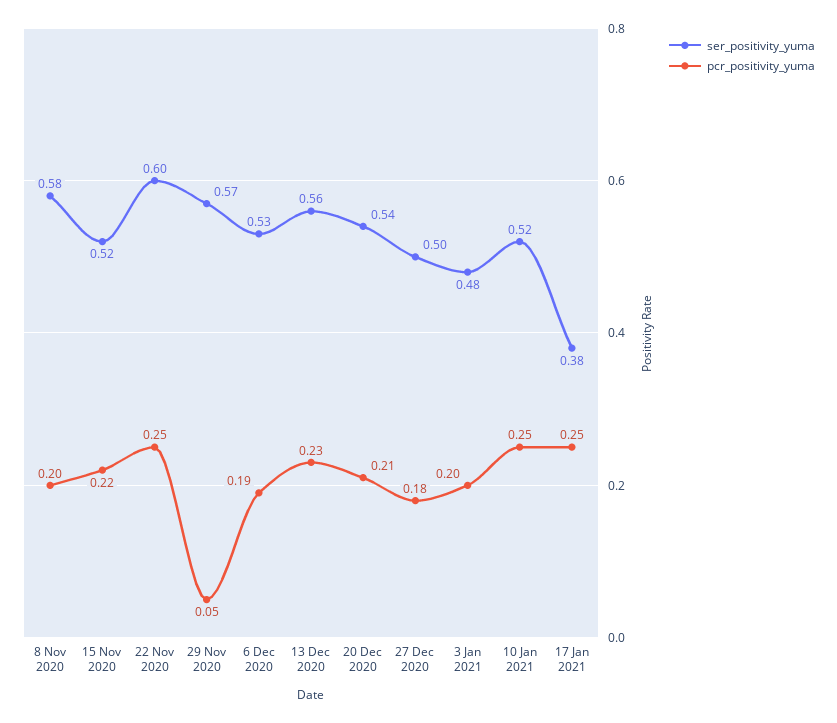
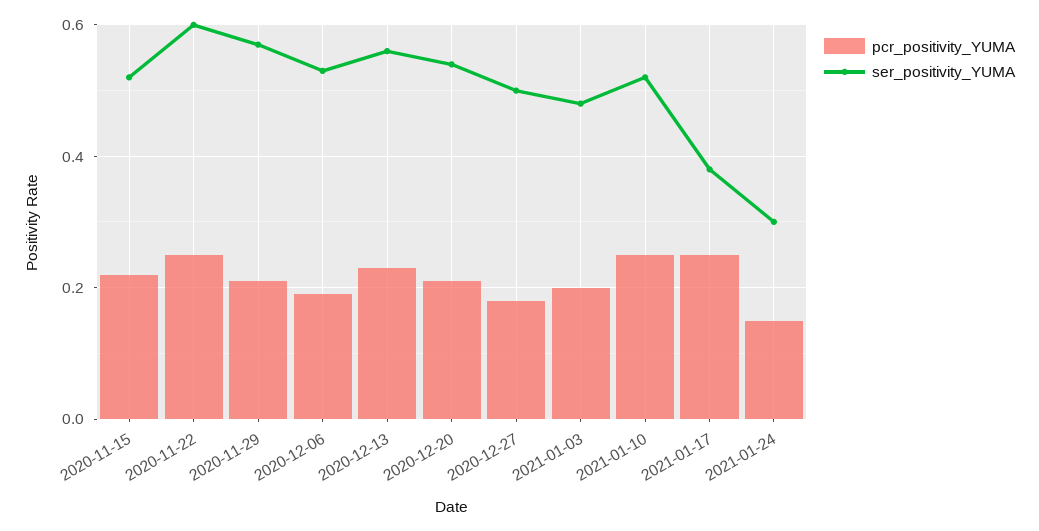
ser_positivity_yuma, 8 Nov 2020: 0.58 -> none
pcr_positivity_yuma, 8 Nov 2020: 0.2 -> none
pcr_positivity_yuma, 29 Nov 2020: 0.05 -> 0.2
pcr_positivity_yuma, 2021-01-24: none -> 0.15
ser_positivity_yuma, 2021-01-24: none -> 0.3

